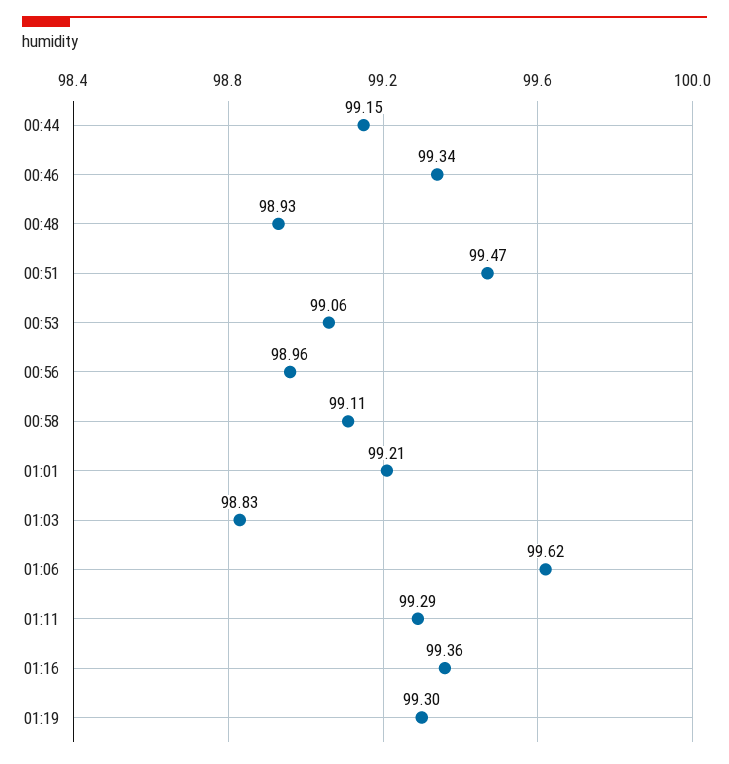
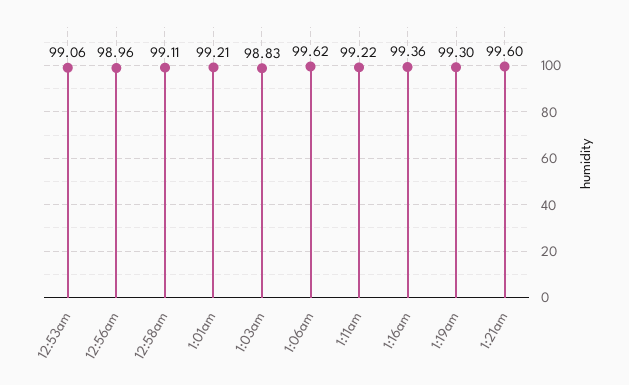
00:44: 99.15 -> none
00:46: 99.34 -> none
00:48: 98.93 -> none
00:51: 99.47 -> none
01:11: 99.29 -> 99.22
1:21am: none -> 99.6

